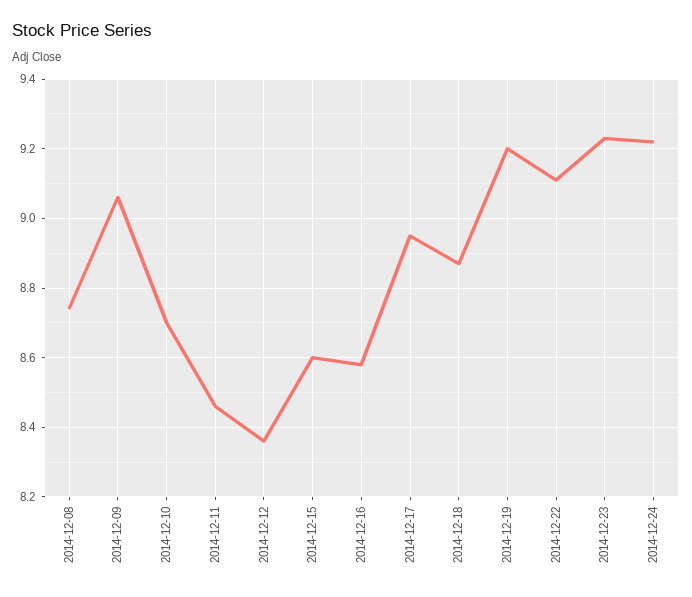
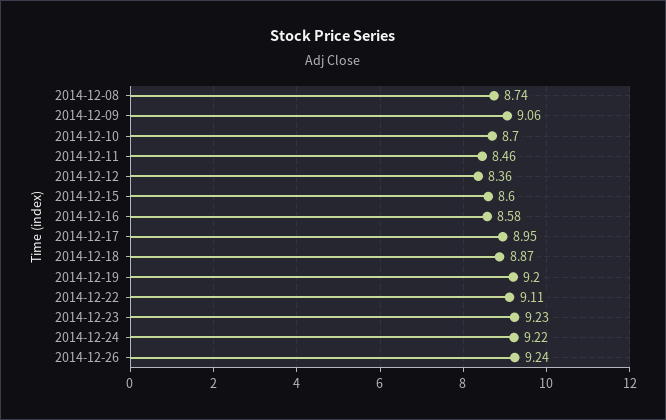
2014-12-26: none -> 9.24

